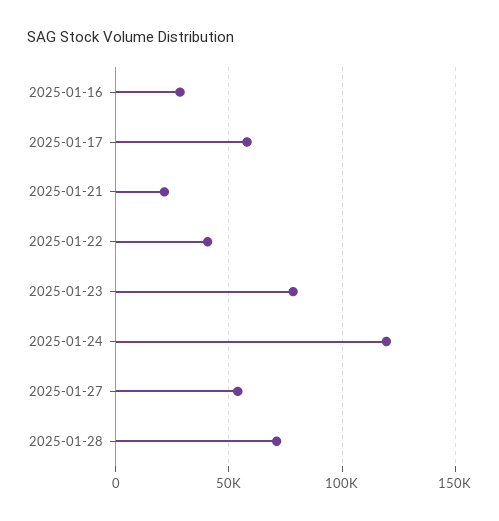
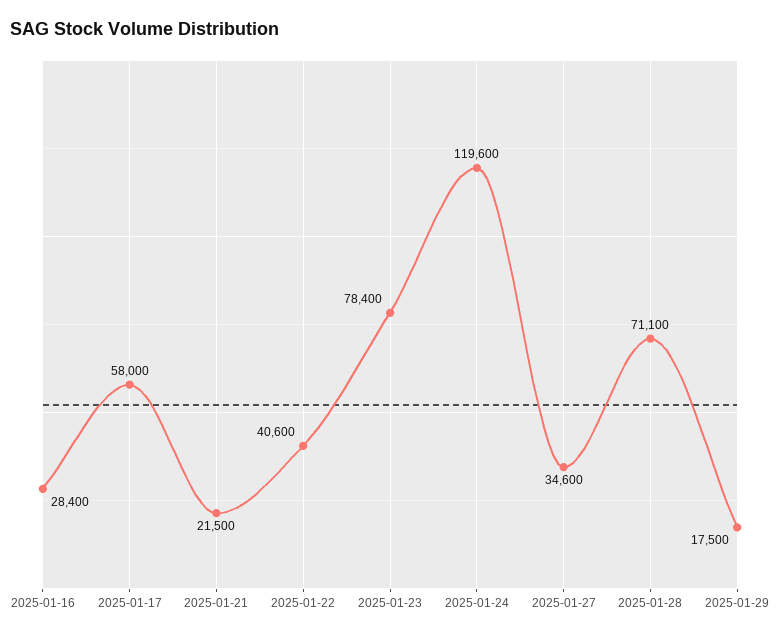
2025-01-27: 55000 -> 34600
2025-01-29: none -> 17500

